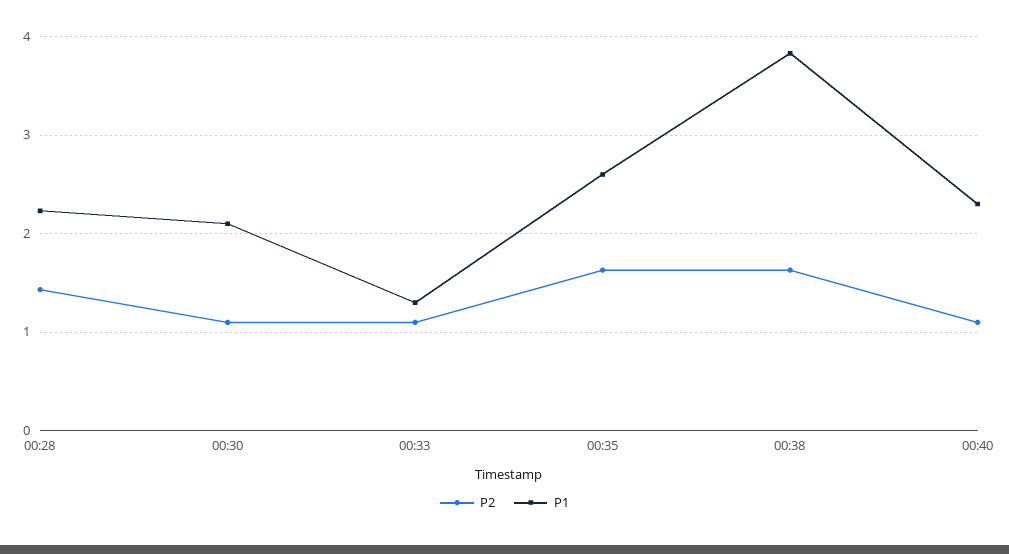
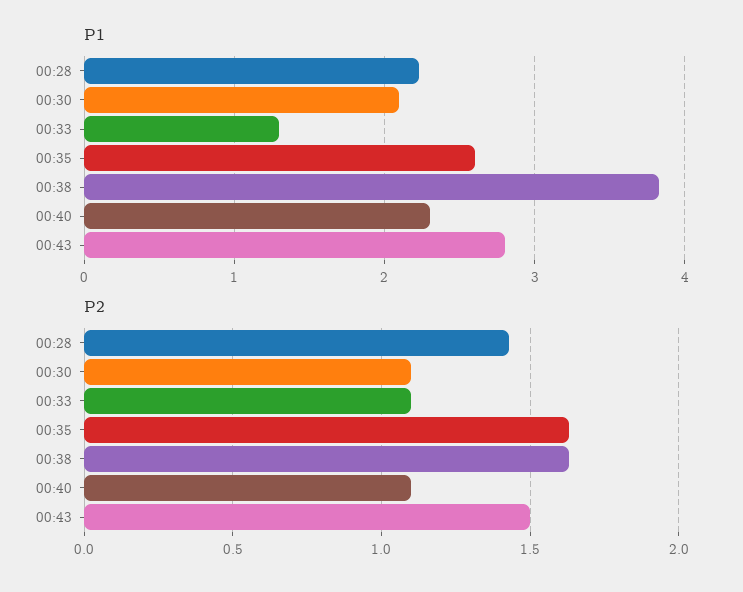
P1, 00:43: none -> 2.8
P2, 00:43: none -> 1.5

